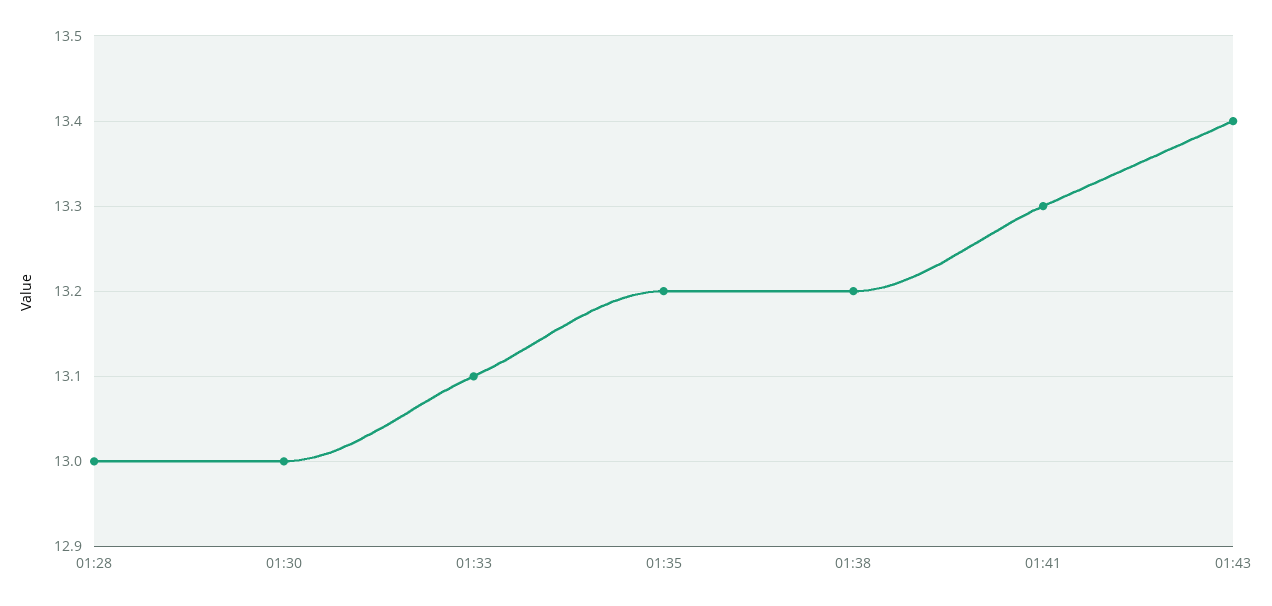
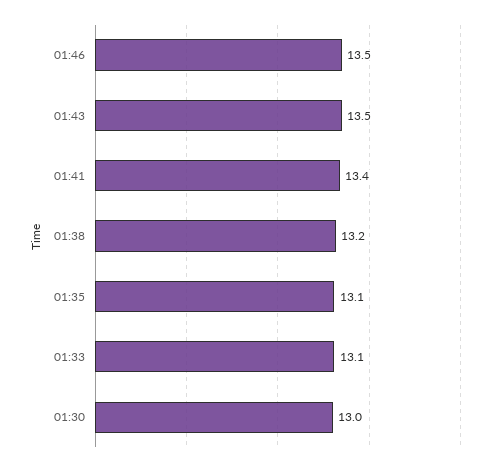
01:28: 13 -> none
01:35: 13.2 -> 13.1
01:41: 13.3 -> 13.4
01:43: 13.4 -> 13.5
01:46: none -> 13.5

